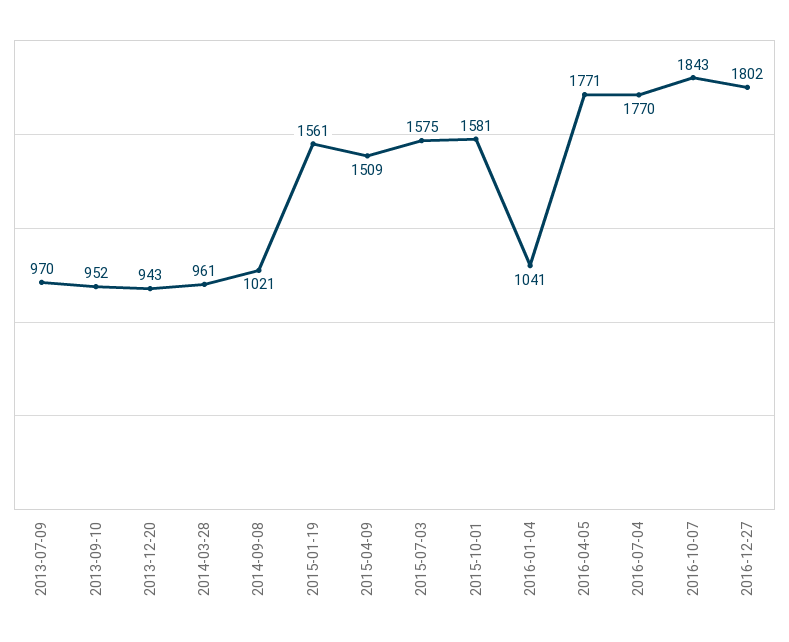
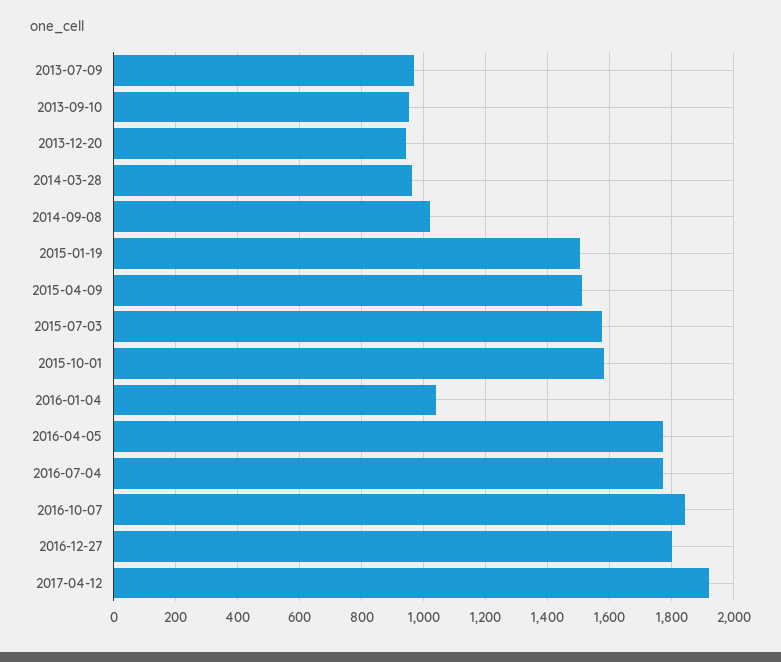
2015-01-19: 1561 -> 1500
2017-04-12: none -> 1920

